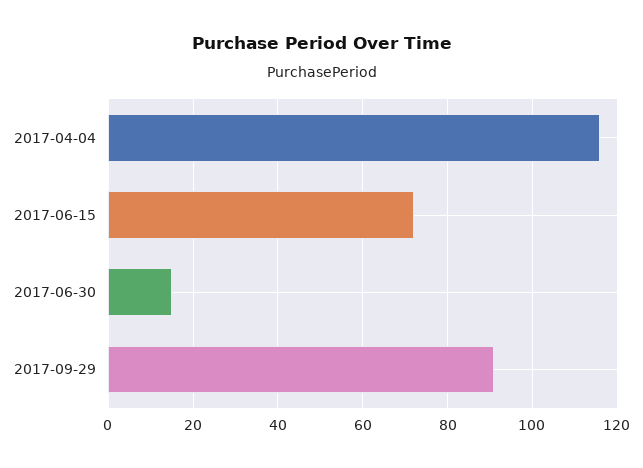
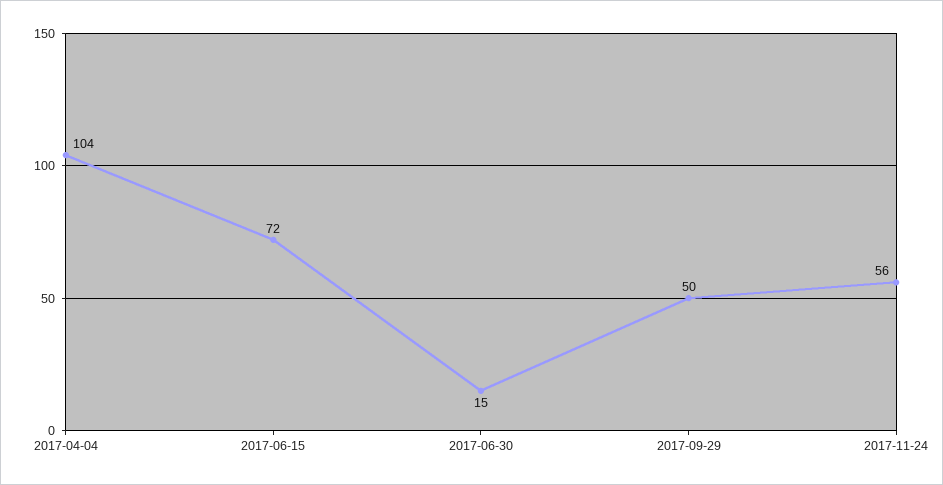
2017-04-04: 115 -> 104
2017-09-29: 90 -> 50
2017-11-24: none -> 56

